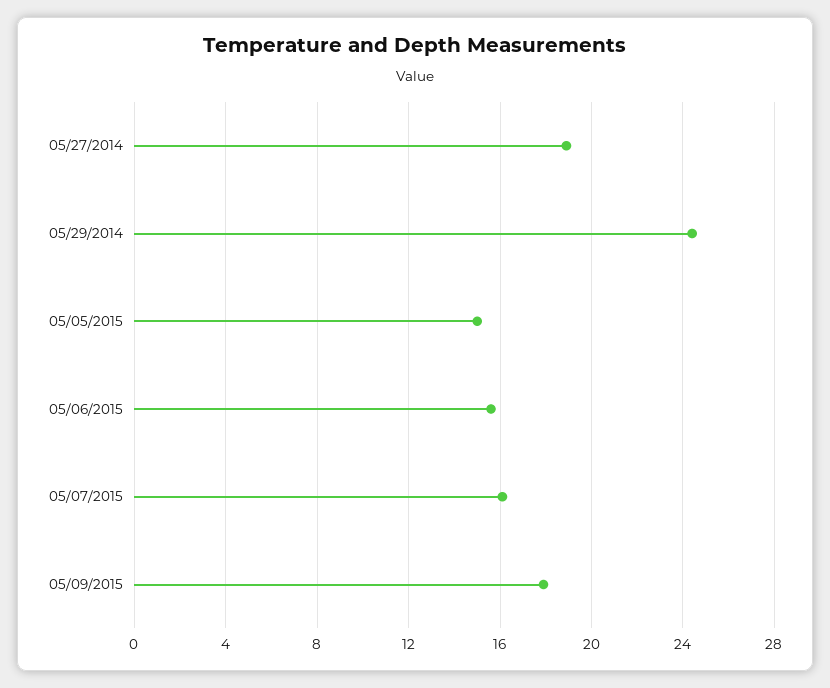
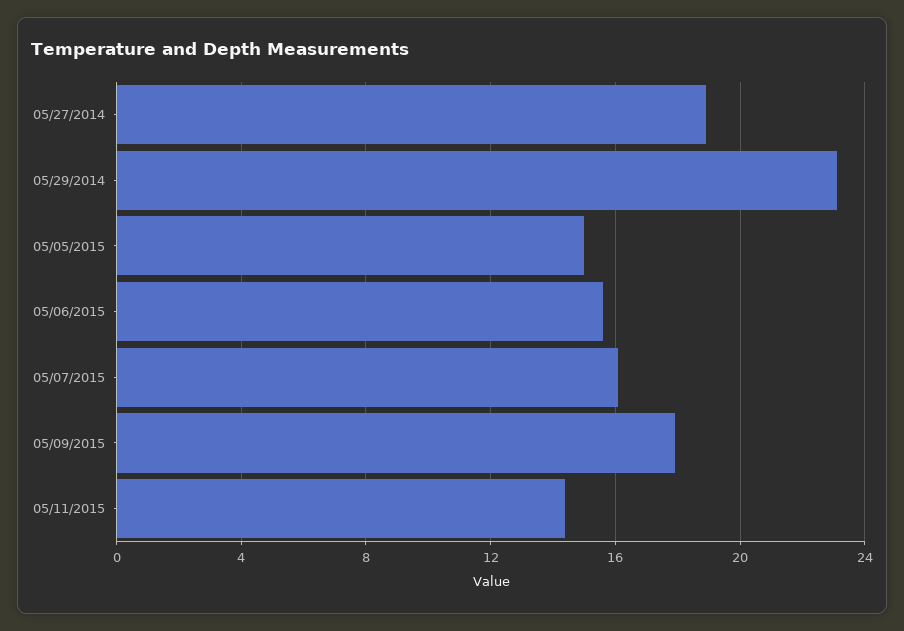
05/29/2014: 24.5 -> 23
05/11/2015: none -> 14.5

